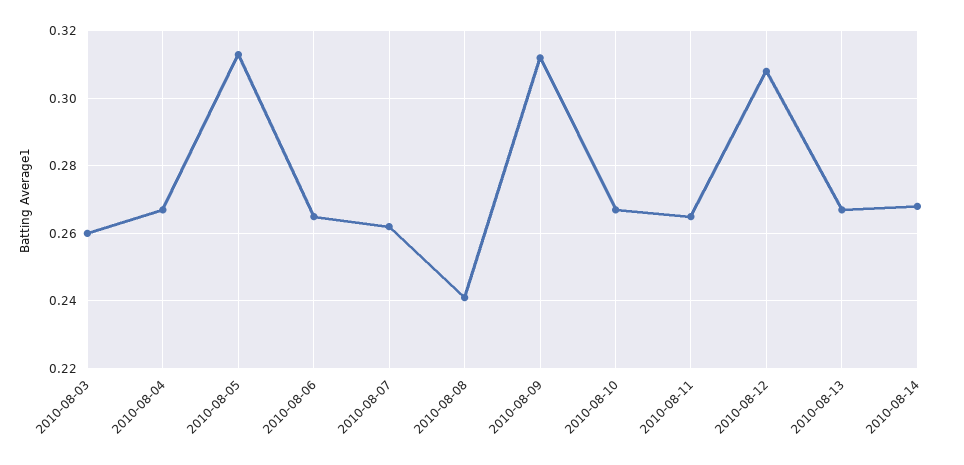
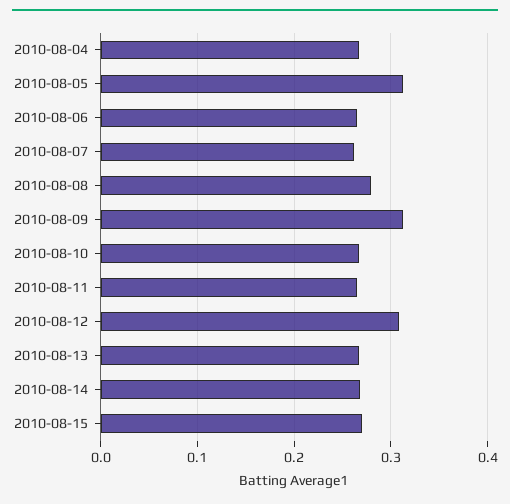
2010-08-03: 0.26 -> none
2010-08-08: 0.24 -> 0.28
2010-08-15: none -> 0.27

